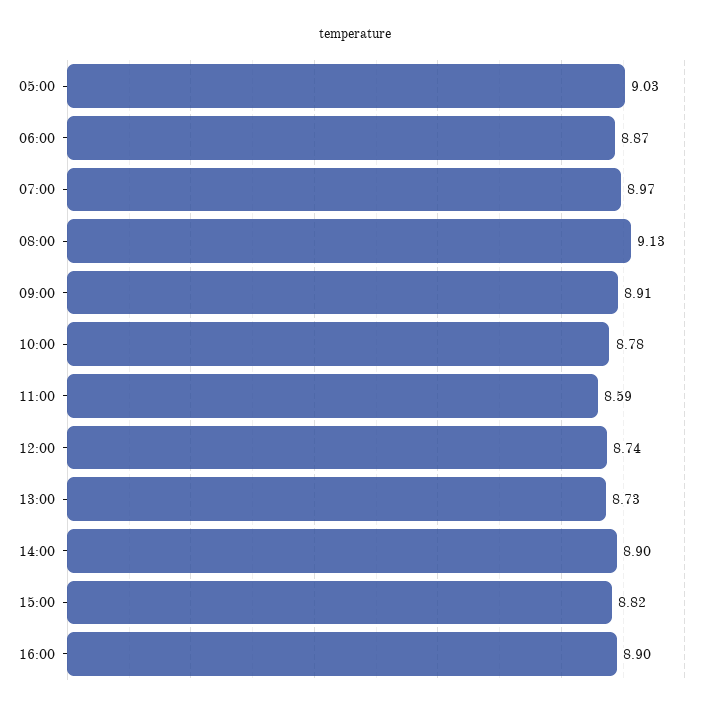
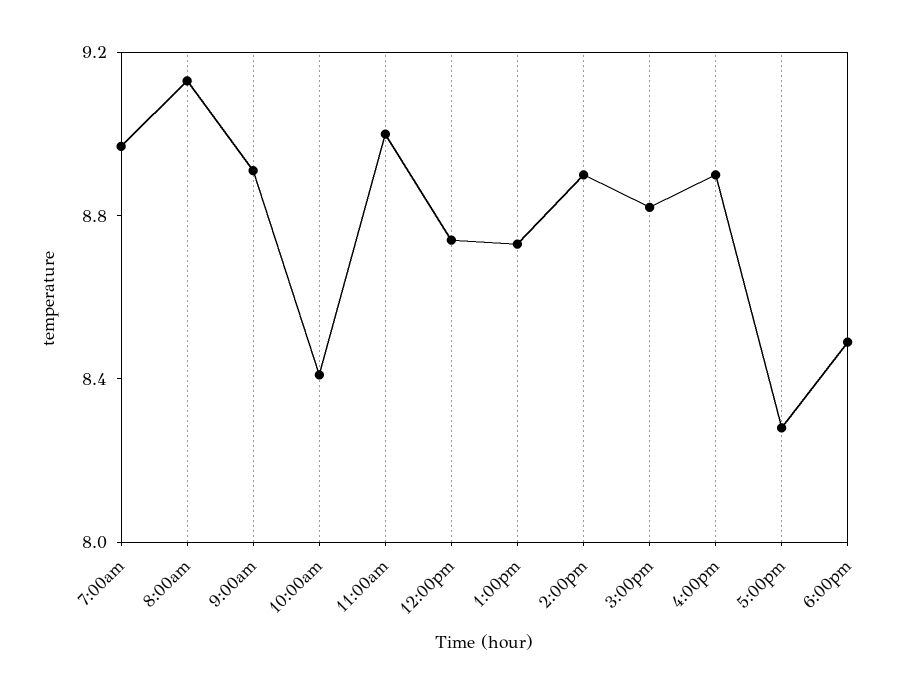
05:00: 9.03 -> none
06:00: 8.87 -> none
10:00: 8.78 -> 8.4
11:00: 8.59 -> 9
5:00pm: none -> 8.3
6:00pm: none -> 8.5

